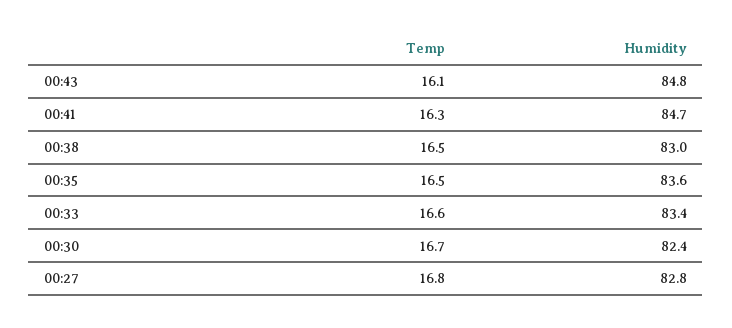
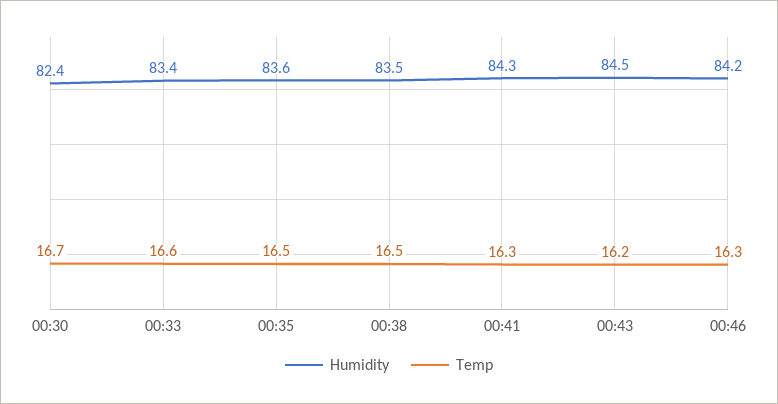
Temp, 00:43: 16.1 -> 16.2
Humidity, 00:43: 84.8 -> 84.5
Humidity, 00:41: 84.7 -> 84.3
Humidity, 00:38: 83 -> 83.5
Temp, 00:27: 16.8 -> none
Humidity, 00:27: 82.8 -> none
Humidity, 00:46: none -> 84.2
Temp, 00:46: none -> 16.3

